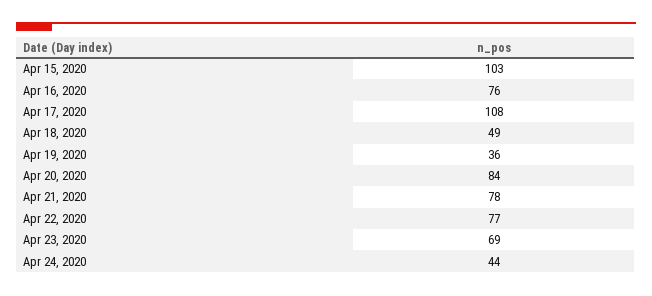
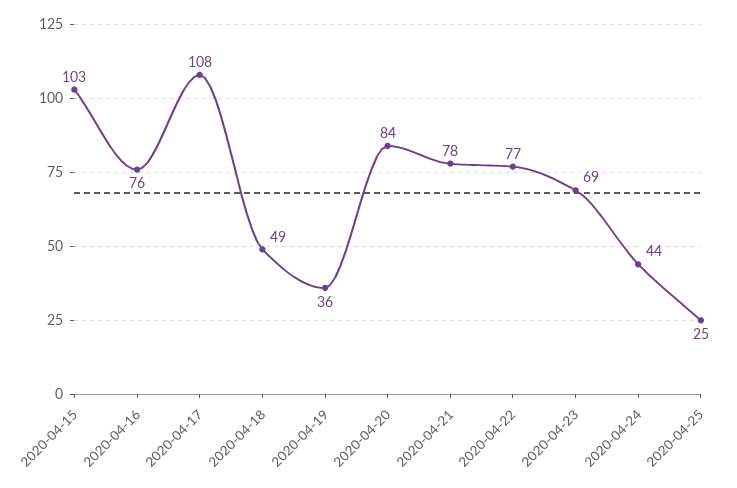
2020-04-25: none -> 25

